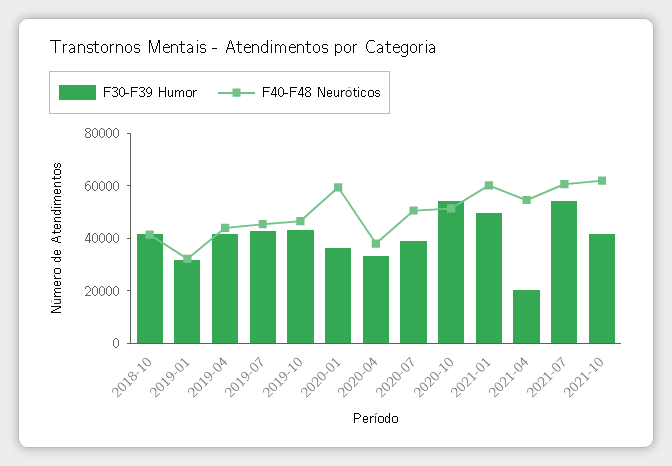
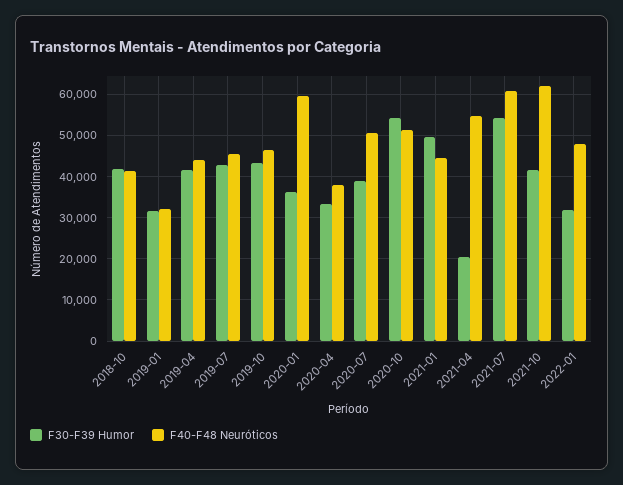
F40-F48 Neuróticos, 2021-01: 60000 -> 44000
F30-F39 Humor, 2022-01: none -> 32000
F40-F48 Neuróticos, 2022-01: none -> 48000

